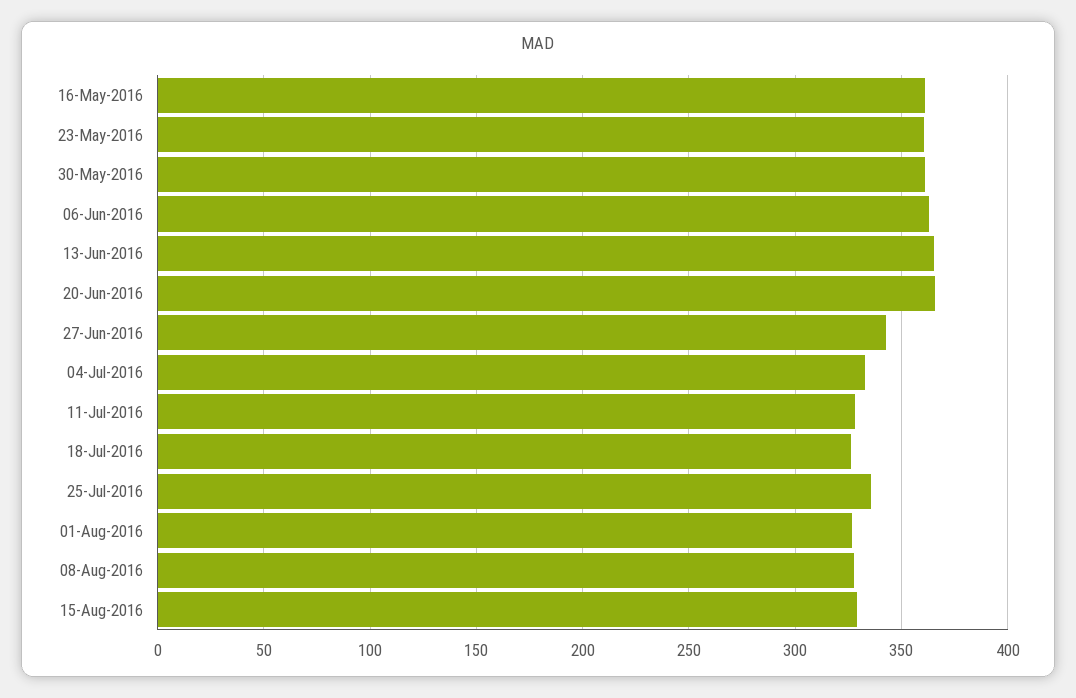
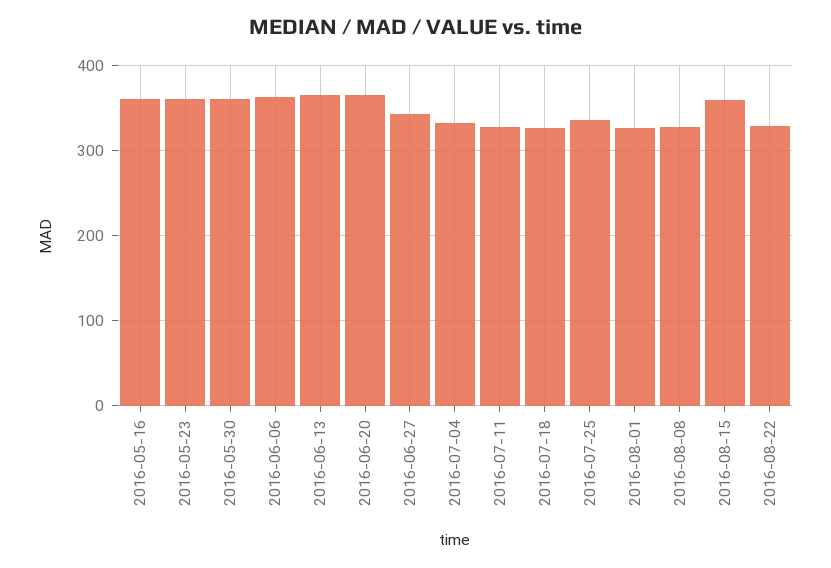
15-Aug-2016: 330 -> 360
2016-08-22: none -> 330

